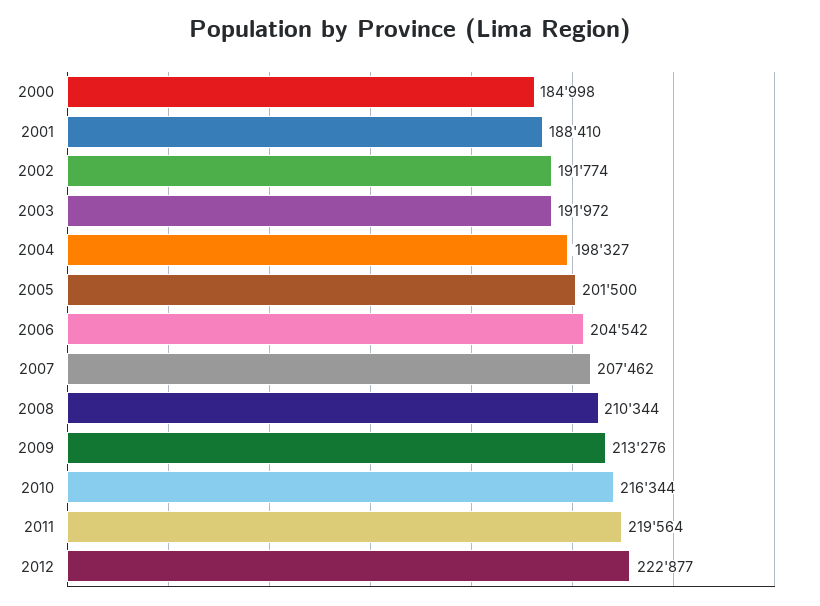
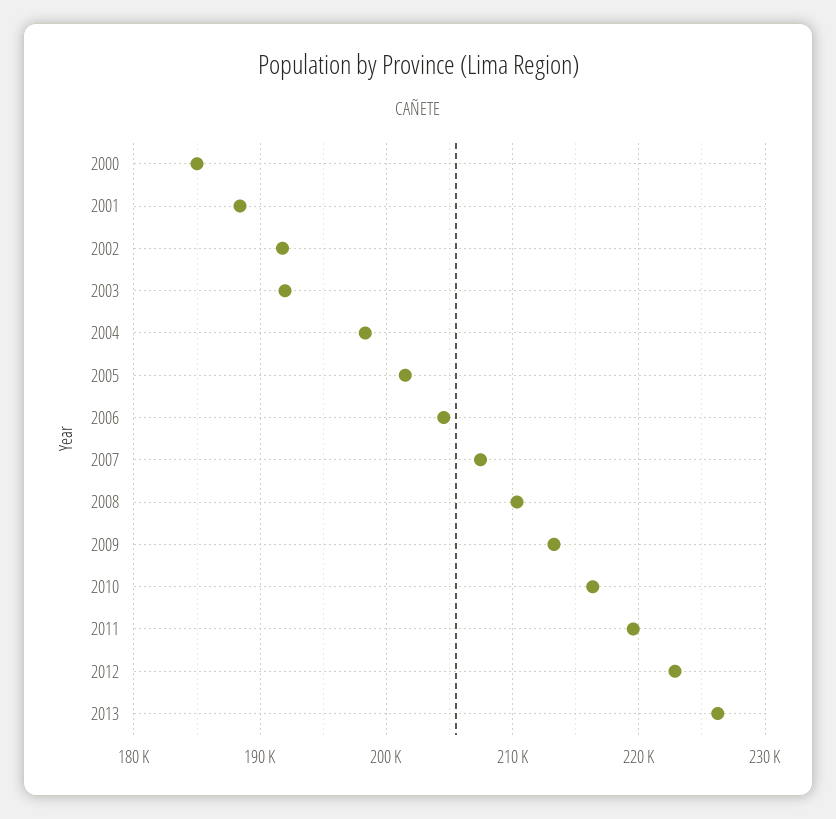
2013: none -> 226000

